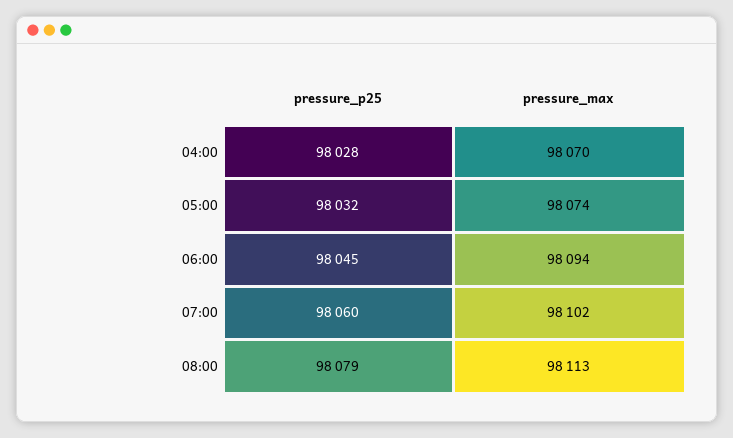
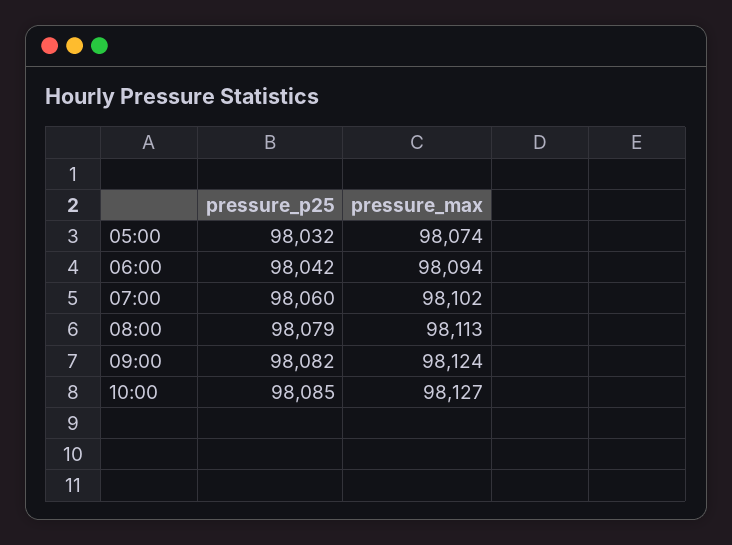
pressure_p25, 04:00: 98028 -> none
pressure_max, 04:00: 98070 -> none
pressure_p25, 06:00: 98045 -> 98042
pressure_p25, 09:00: none -> 98082
pressure_max, 09:00: none -> 98124
pressure_p25, 10:00: none -> 98085
pressure_max, 10:00: none -> 98127

